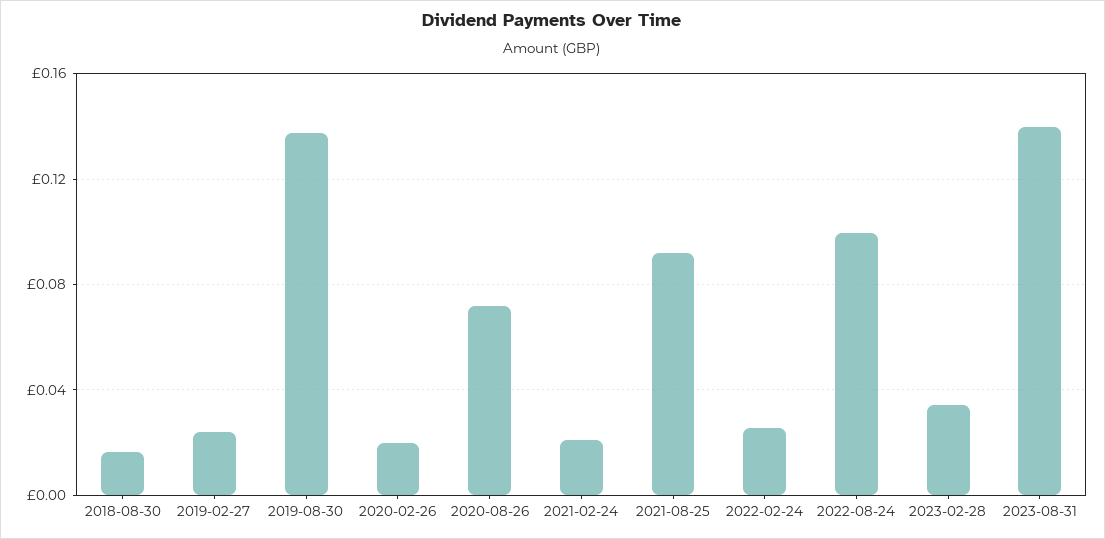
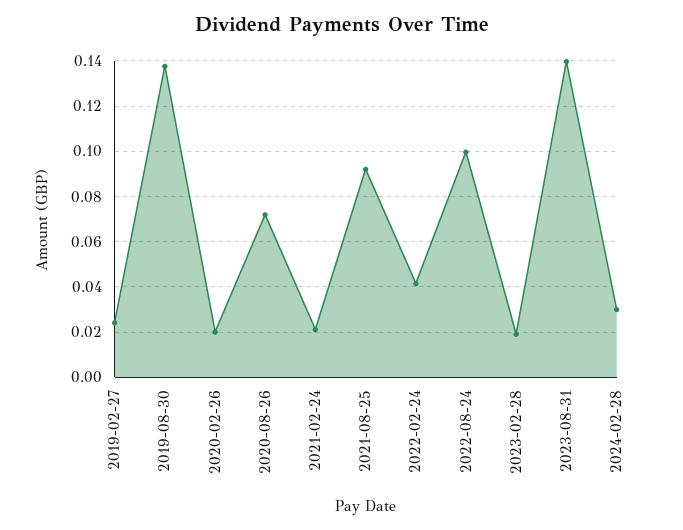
2018-08-30: 0.015 -> none
2022-02-24: 0.025 -> 0.04
2023-02-28: 0.035 -> 0.02
2024-02-28: none -> 0.03

